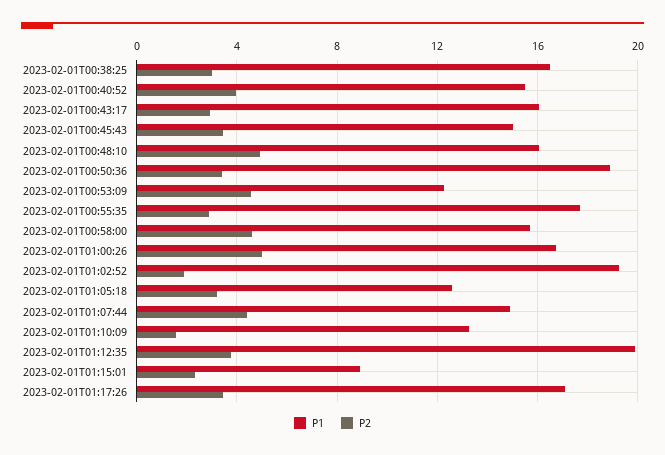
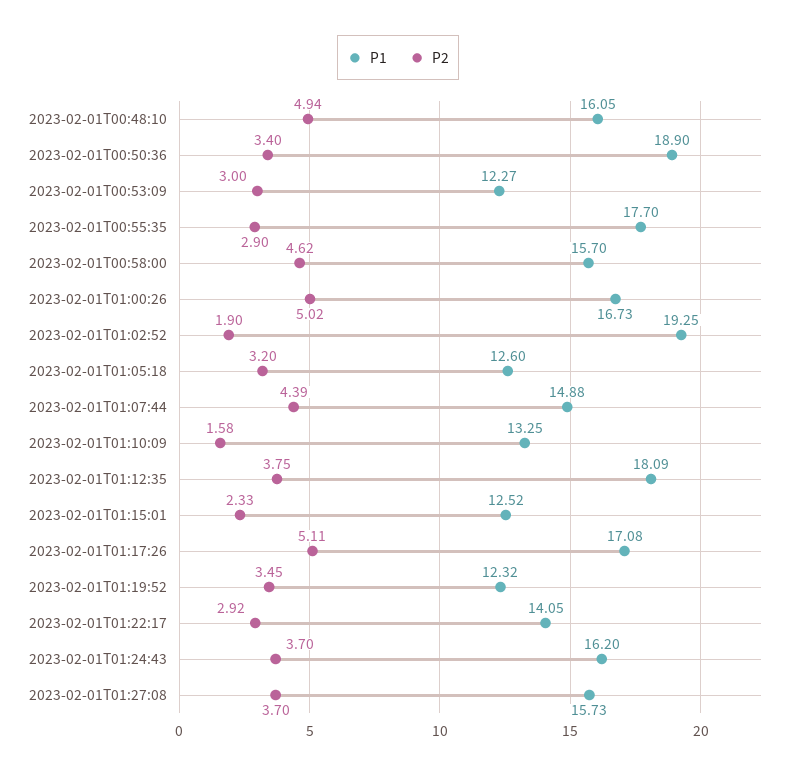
P1, 2023-02-01T00:38:25: 16.5 -> none
P2, 2023-02-01T00:38:25: 3 -> none
P1, 2023-02-01T00:40:52: 15.5 -> none
P2, 2023-02-01T00:40:52: 4 -> none
P1, 2023-02-01T00:43:17: 16 -> none
P2, 2023-02-01T00:43:17: 3 -> none
P1, 2023-02-01T00:45:43: 15 -> none
P2, 2023-02-01T00:45:43: 3.5 -> none
P2, 2023-02-01T00:53:09: 4.5 -> 3
P1, 2023-02-01T01:12:35: 20 -> 18.09
P1, 2023-02-01T01:15:01: 9 -> 12.52
P2, 2023-02-01T01:17:26: 3.5 -> 5.11
P1, 2023-02-01T01:19:52: none -> 12.32
P2, 2023-02-01T01:19:52: none -> 3.45
P1, 2023-02-01T01:22:17: none -> 14.05
P2, 2023-02-01T01:22:17: none -> 2.92
P1, 2023-02-01T01:24:43: none -> 16.2
P2, 2023-02-01T01:24:43: none -> 3.7
P1, 2023-02-01T01:27:08: none -> 15.73
P2, 2023-02-01T01:27:08: none -> 3.7

